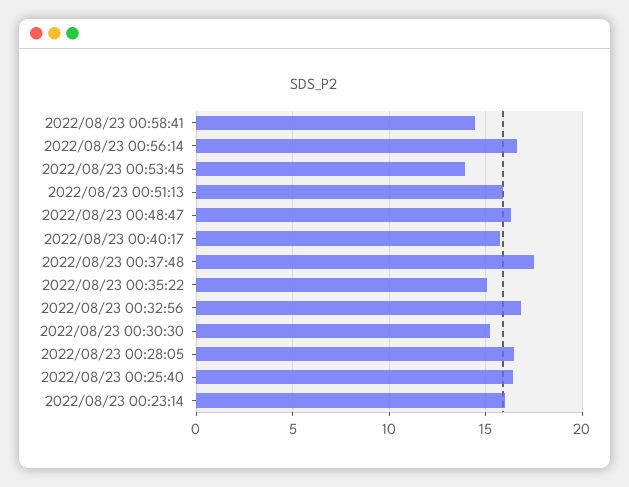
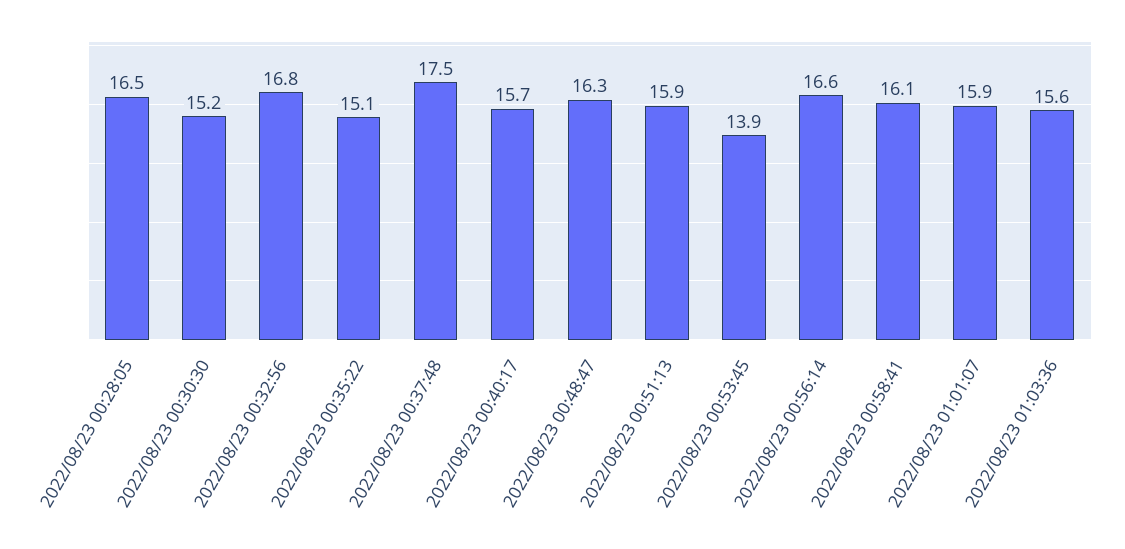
2022/08/23 00:58:41: 14.5 -> 16.1
2022/08/23 00:25:40: 16.5 -> none
2022/08/23 00:23:14: 16 -> none
2022/08/23 01:01:07: none -> 15.9
2022/08/23 01:03:36: none -> 15.6

